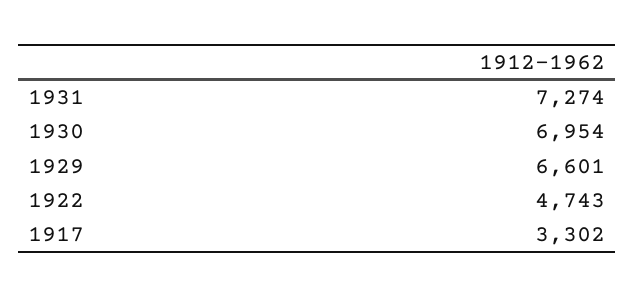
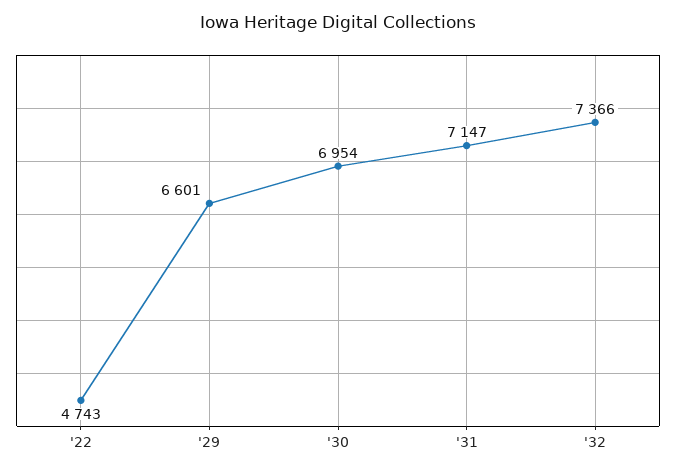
1931: 7274 -> 7147
1917: 3302 -> none
'32: none -> 7366

